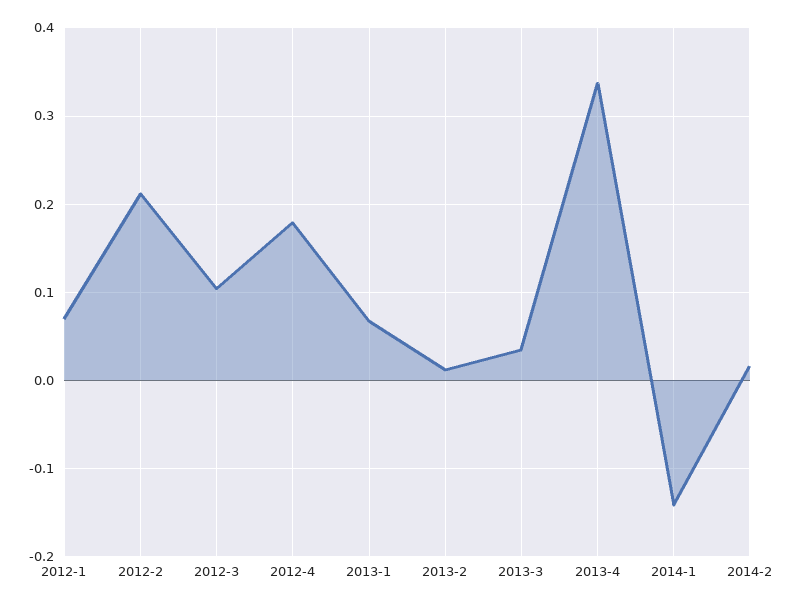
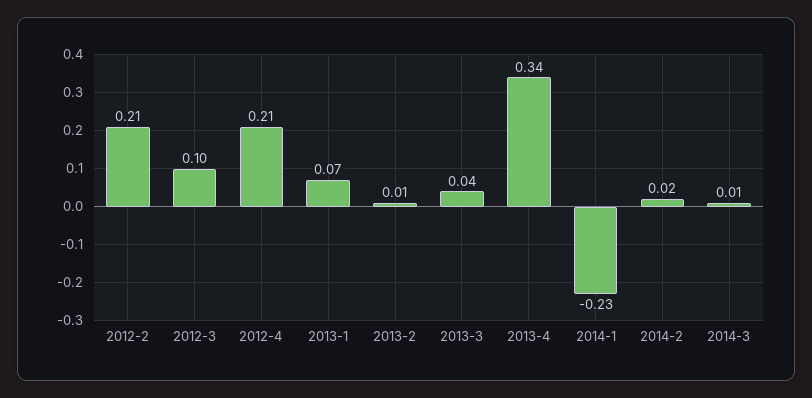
2012-1: 0.07 -> none
2012-4: 0.18 -> 0.21
2014-1: -0.14 -> -0.23
2014-3: none -> 0.01

